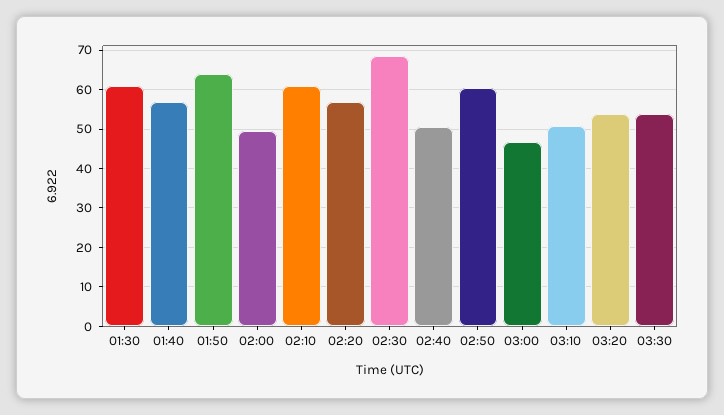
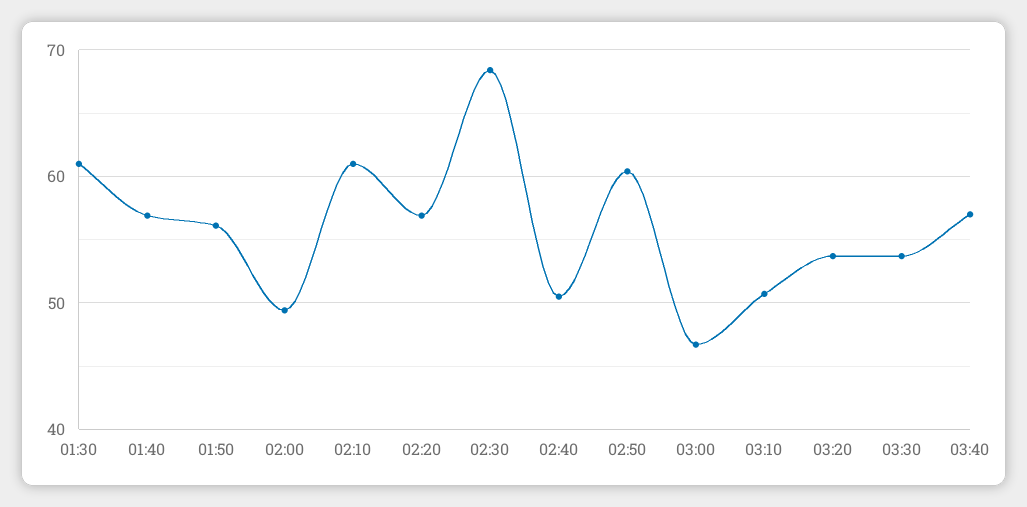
01:50: 64 -> 56
03:40: none -> 57

